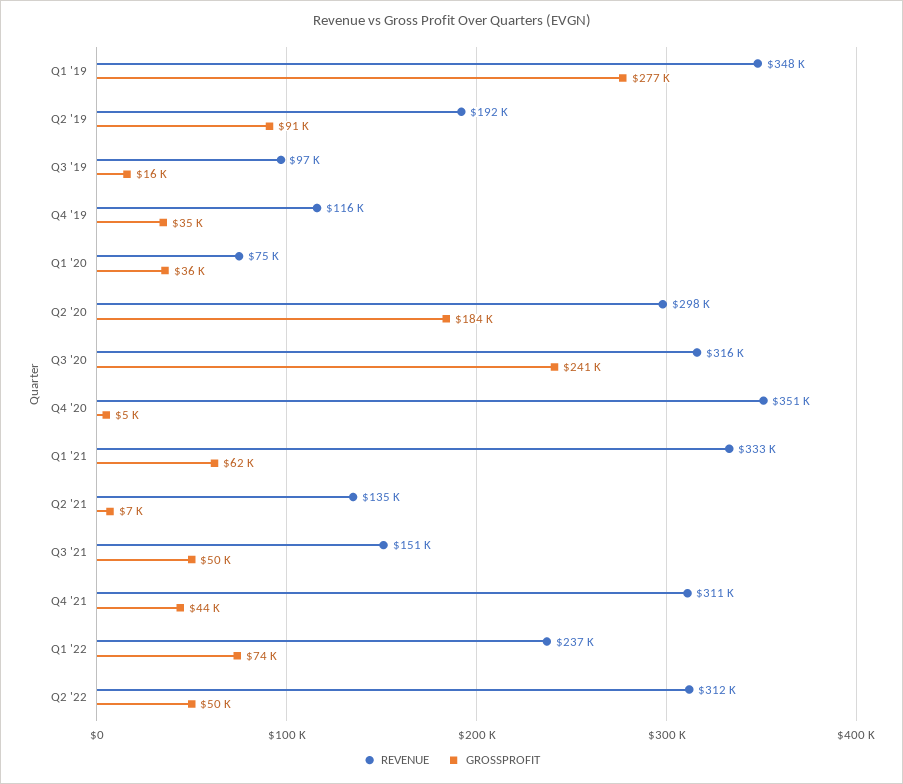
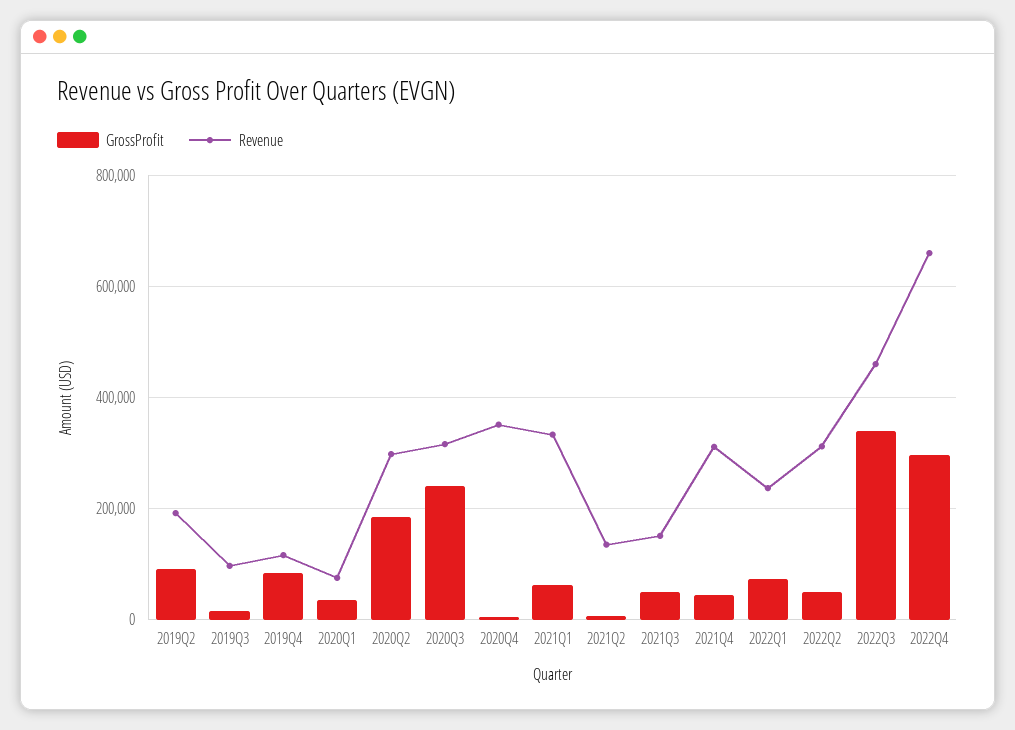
REVENUE, Q1 '19: 348000 -> none
GROSSPROFIT, Q1 '19: 277000 -> none
GROSSPROFIT, Q4 '19: 35000 -> 80000
GROSSPROFIT, 2022Q3: none -> 340000
REVENUE, 2022Q3: none -> 460000
GROSSPROFIT, 2022Q4: none -> 300000
REVENUE, 2022Q4: none -> 660000

